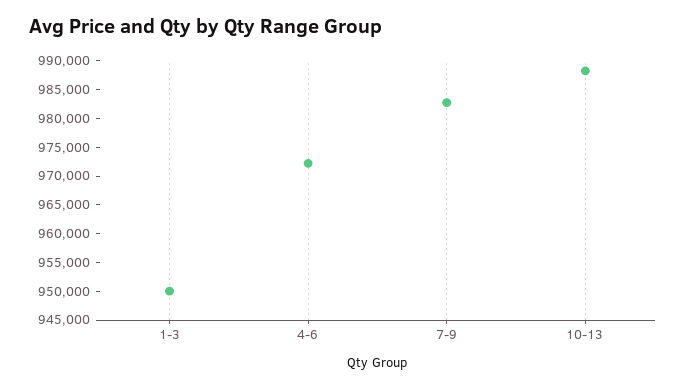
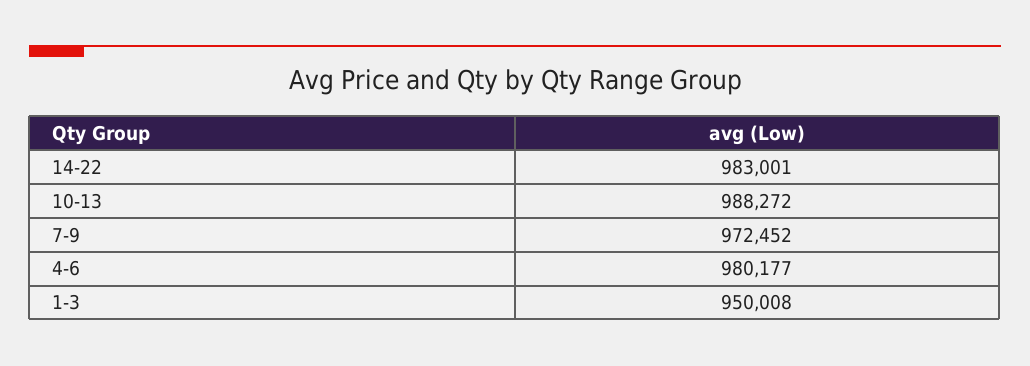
4-6: 972500 -> 980177
7-9: 982500 -> 972452
14-22: none -> 983001

